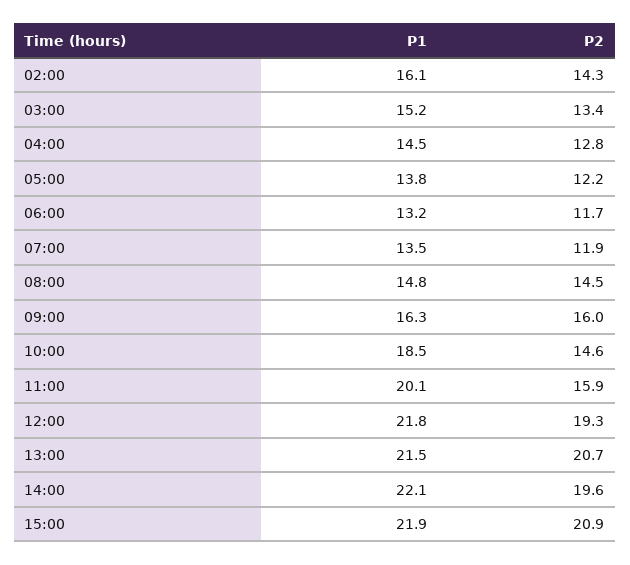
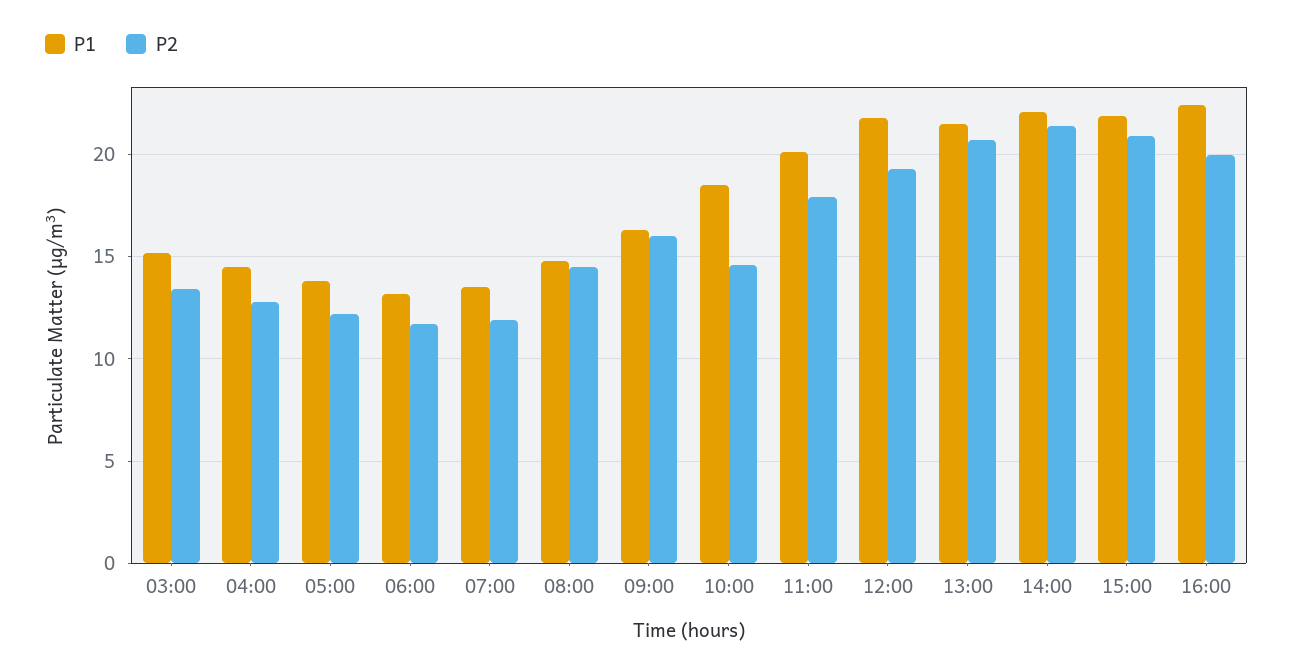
P1, 02:00: 16.1 -> none
P2, 02:00: 14.3 -> none
P2, 11:00: 15.9 -> 18
P2, 14:00: 19.6 -> 21.5
P1, 16:00: none -> 22.5
P2, 16:00: none -> 20

